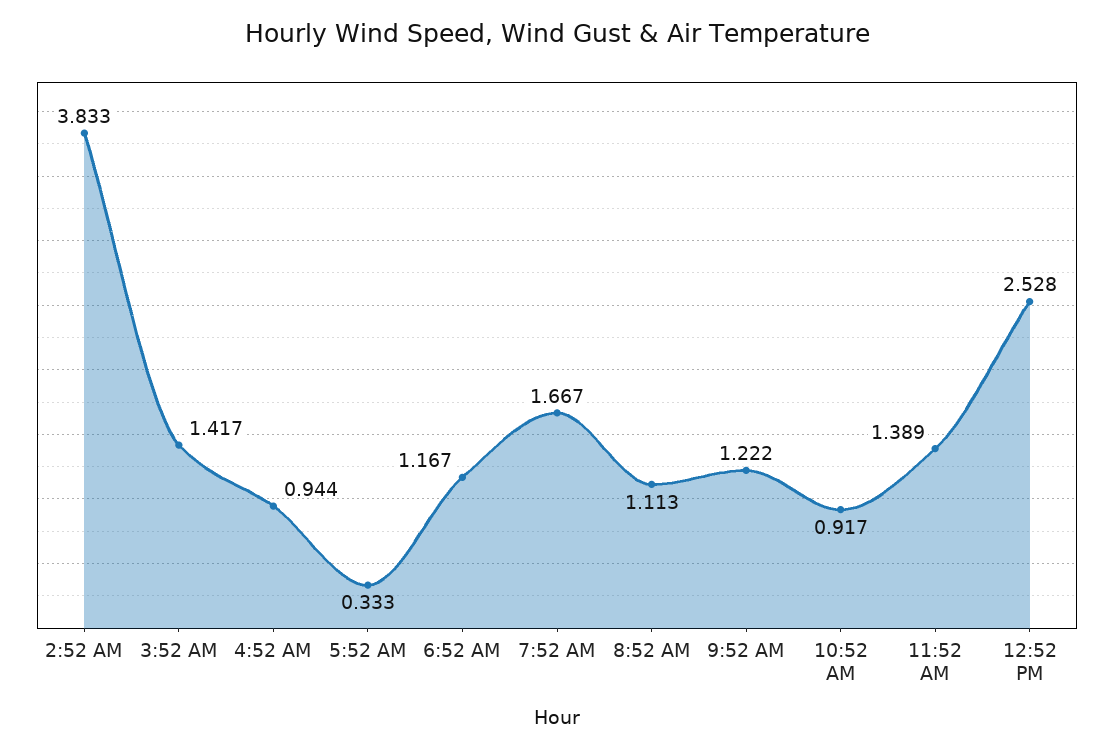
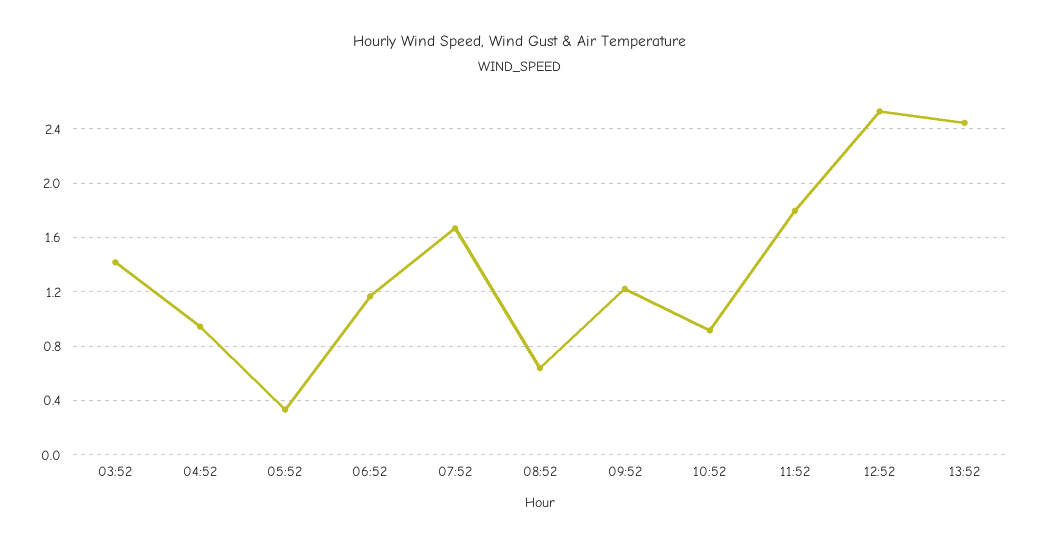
2:52 AM: 3.833 -> none
8:52 AM: 1.113 -> 0.65
11:52 AM: 1.389 -> 1.8
13:52: none -> 2.45

